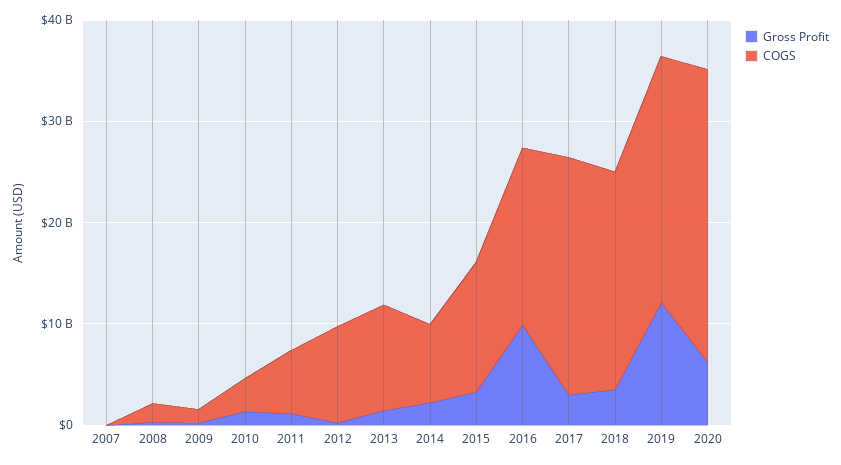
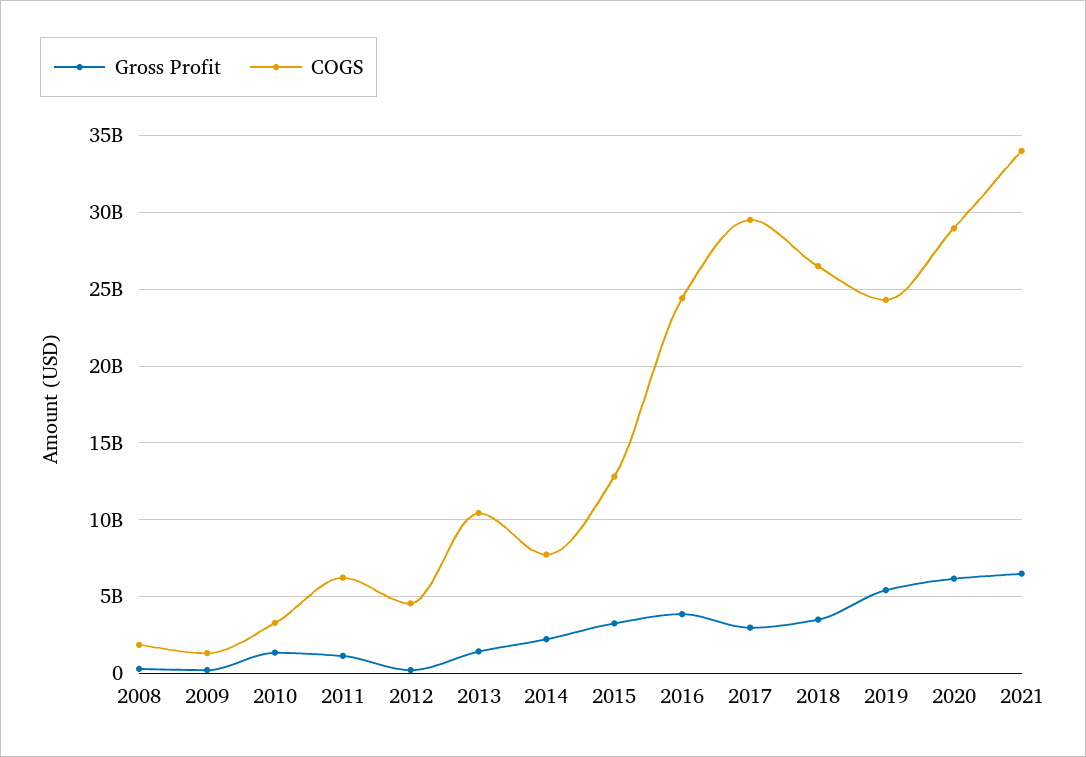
Gross Profit, 2007: 0 -> none
COGS, 2007: 0 -> none
COGS, 2012: 10000000000 -> 4500000000
Gross Profit, 2016: 10000000000 -> 4000000000
COGS, 2016: 18000000000 -> 24500000000
COGS, 2017: 24000000000 -> 29500000000
COGS, 2018: 22000000000 -> 26500000000
Gross Profit, 2019: 12000000000 -> 5500000000
Gross Profit, 2021: none -> 6500000000
COGS, 2021: none -> 34000000000

